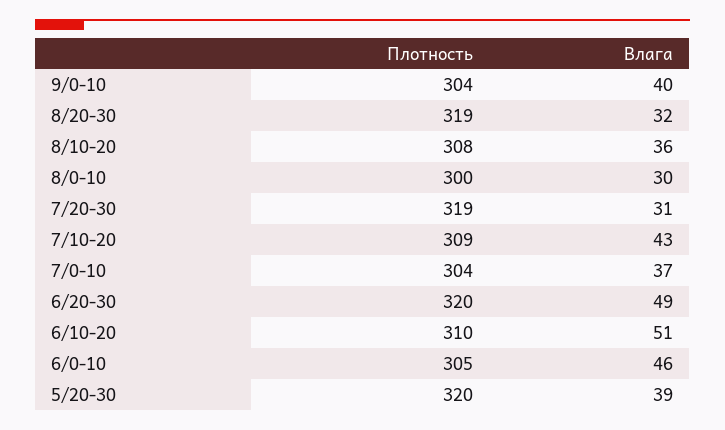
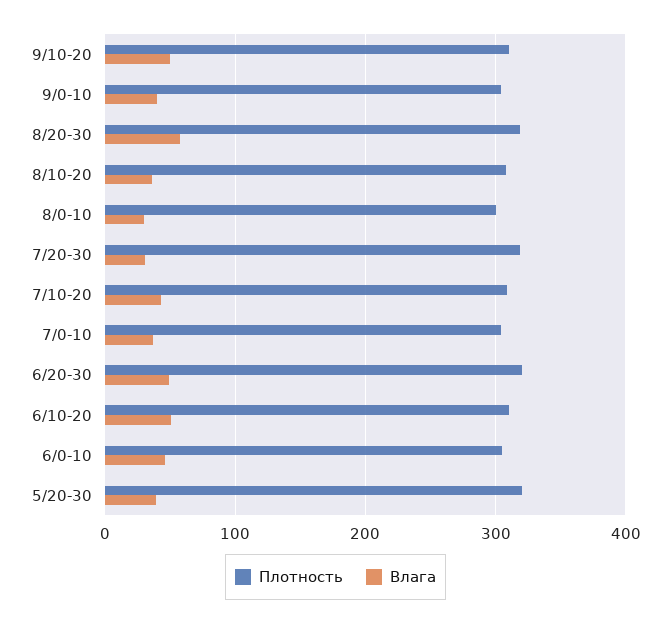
Влага, 8/20-30: 32 -> 60
Плотность, 9/10-20: none -> 310
Влага, 9/10-20: none -> 50

